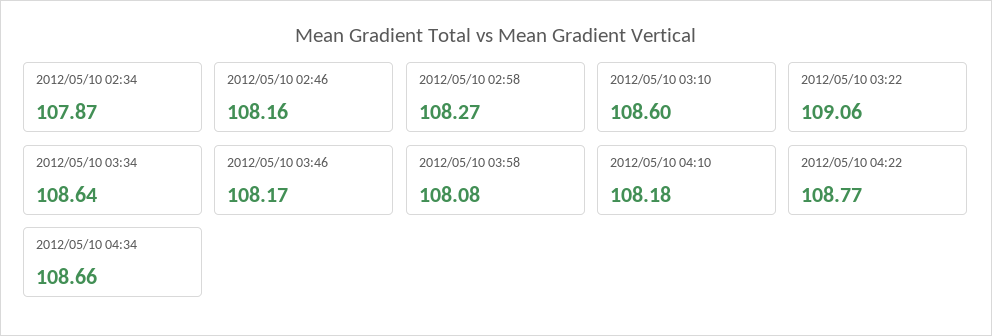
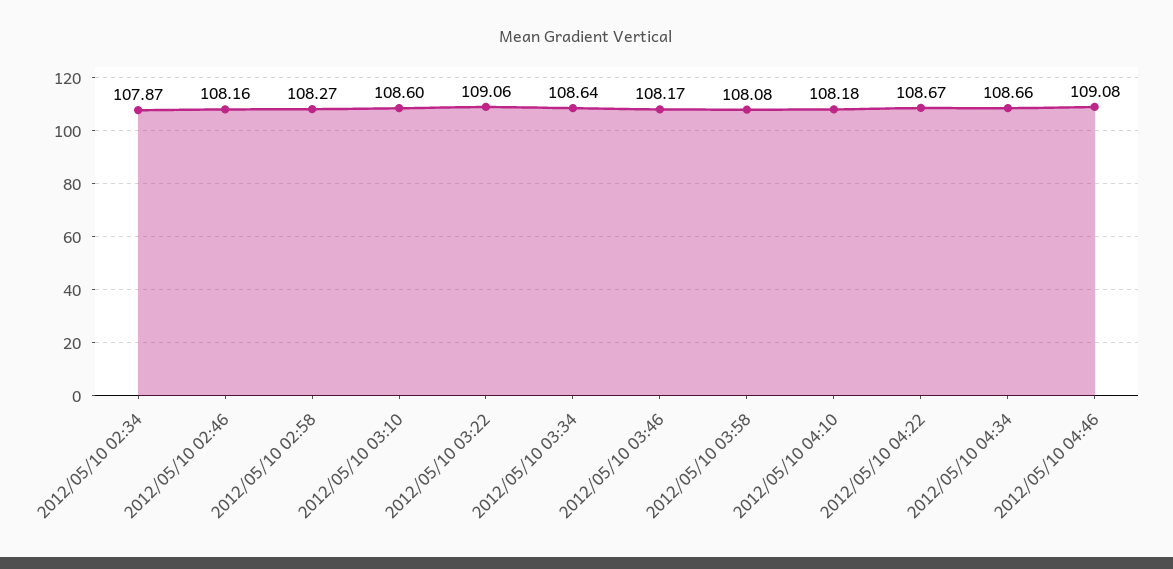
2012/05/10 04:22: 108.77 -> 108.67
2012/05/10 04:46: none -> 109.08

